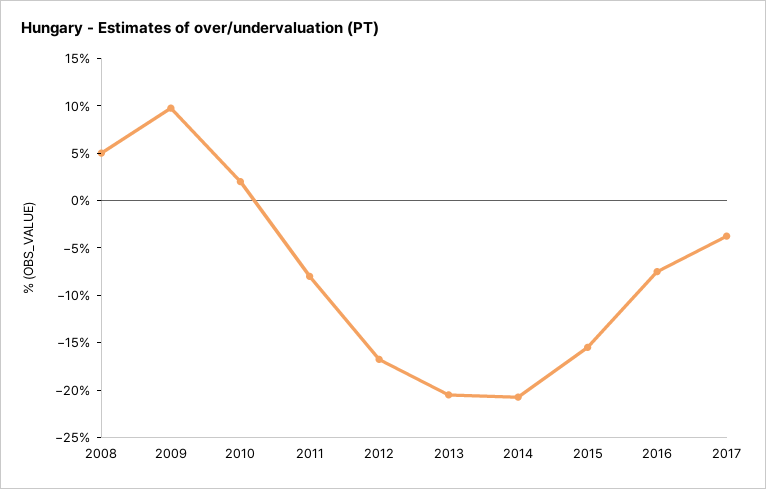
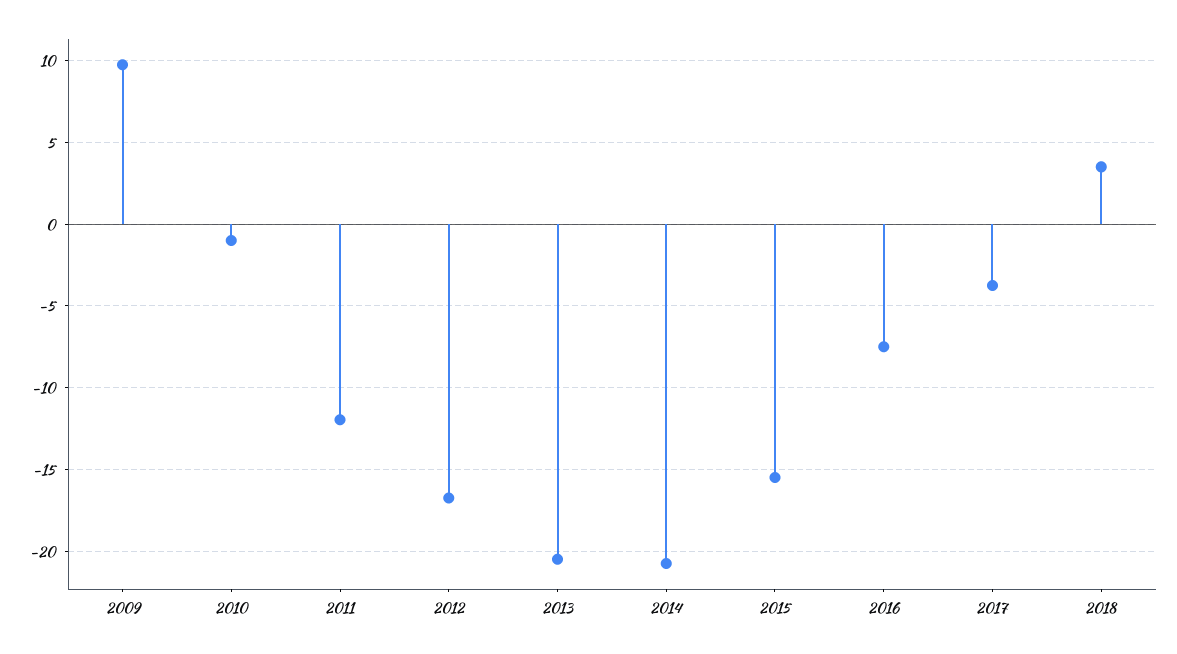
2008: 5 -> none
2010: 2 -> -1
2011: -8 -> -12
2018: none -> 3.5

